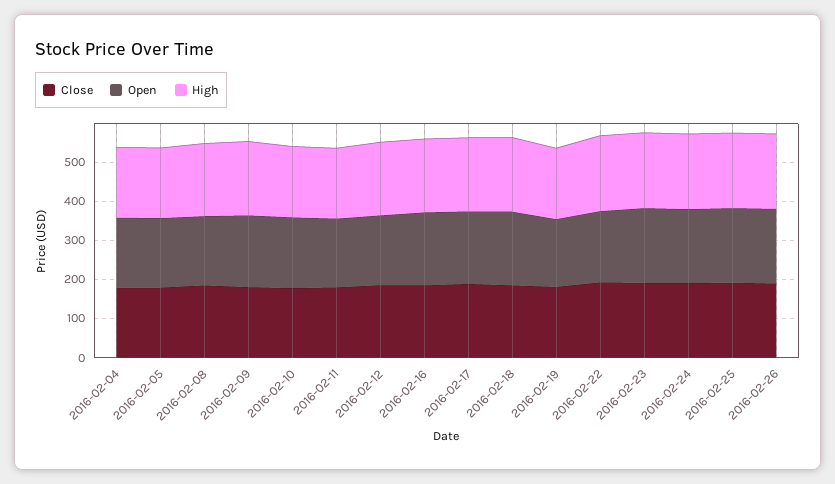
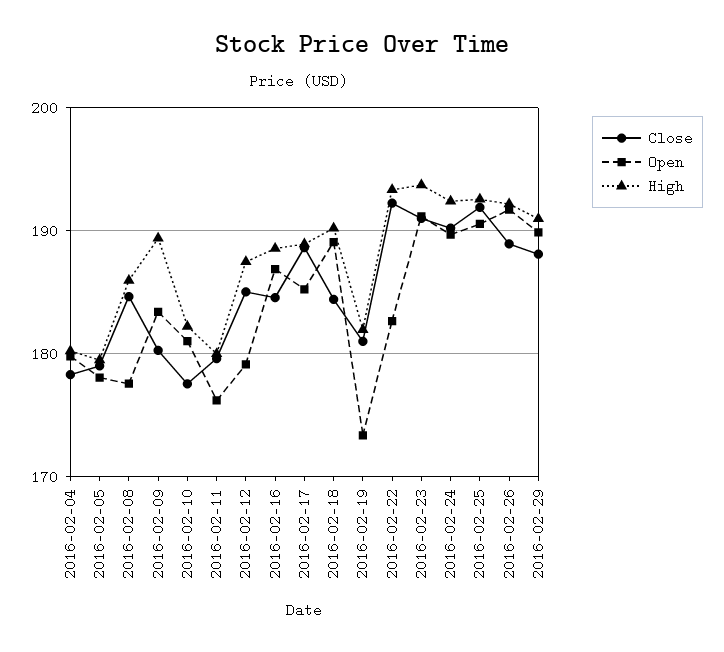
Close, 2016-02-29: none -> 188
Open, 2016-02-29: none -> 190
High, 2016-02-29: none -> 191

